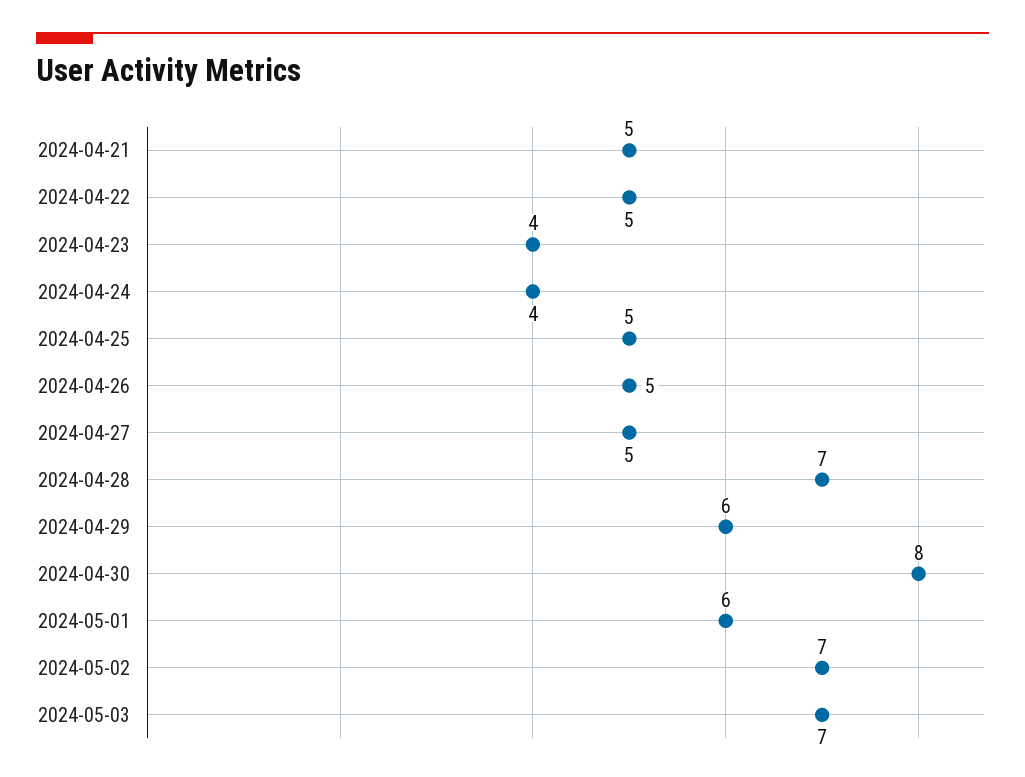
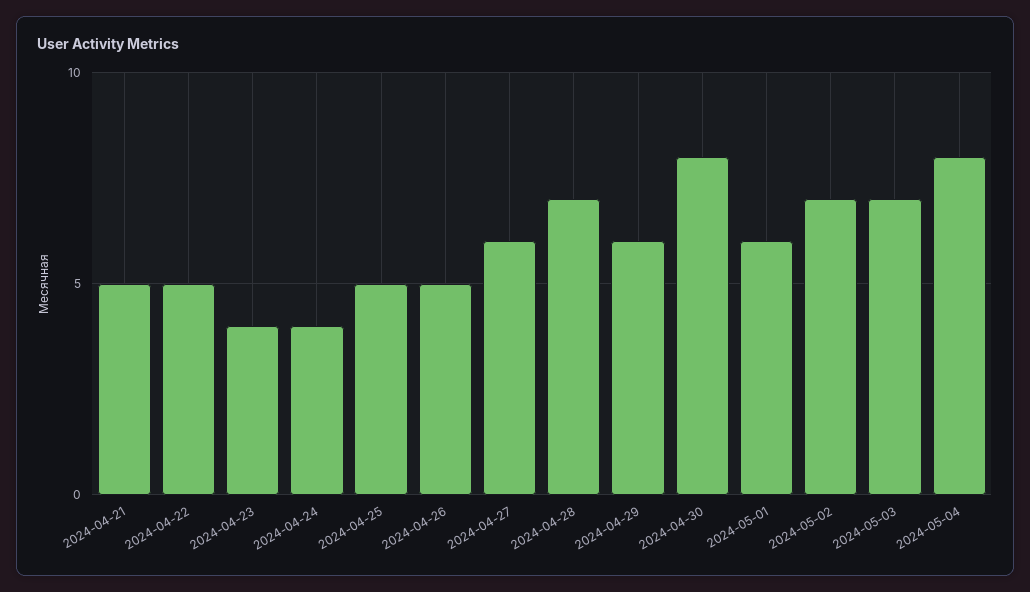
2024-04-27: 5 -> 6
2024-05-04: none -> 8

